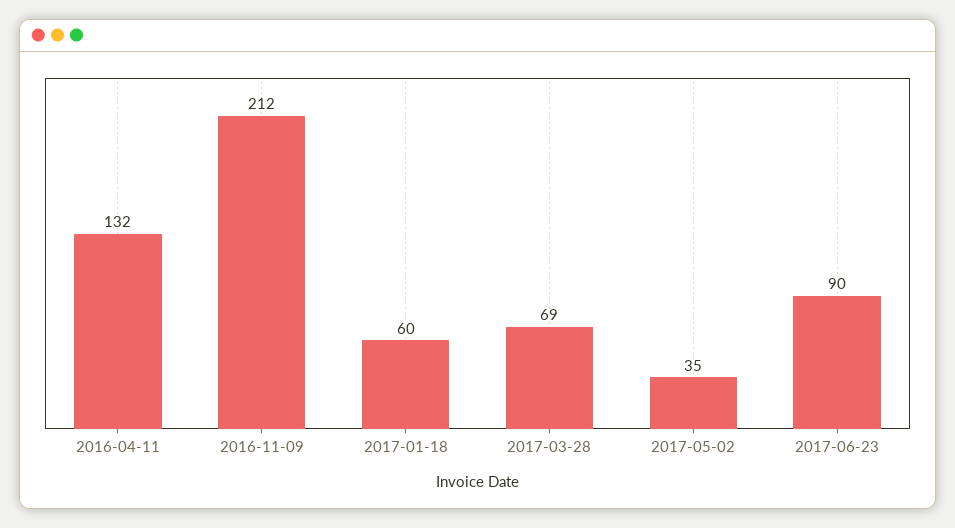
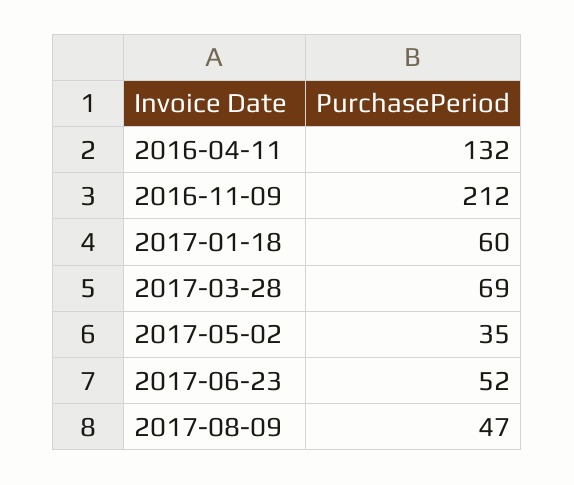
2017-06-23: 90 -> 52
2017-08-09: none -> 47

